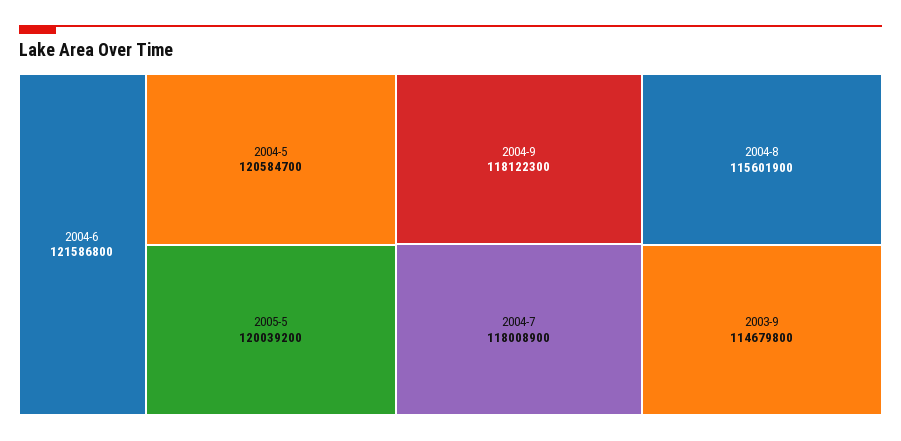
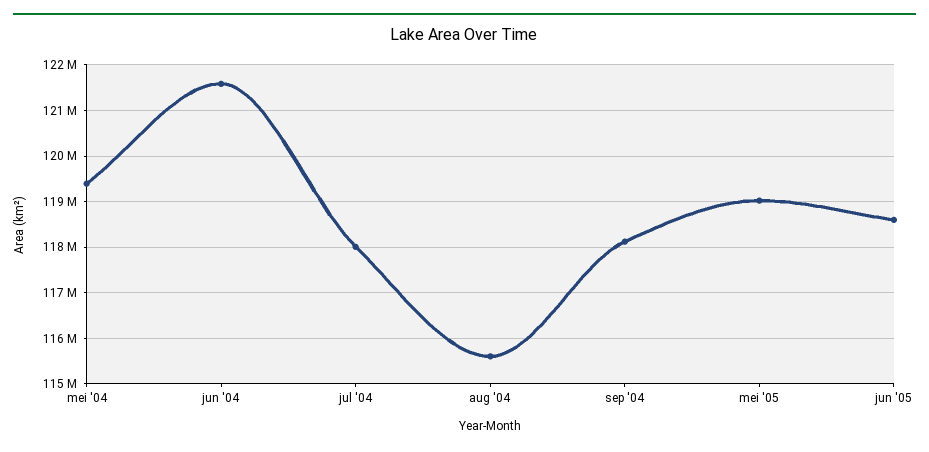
2004-5: 120584700 -> 119400000
2005-5: 120039200 -> 119000000
2003-9: 114679800 -> none
jun '05: none -> 118600000

